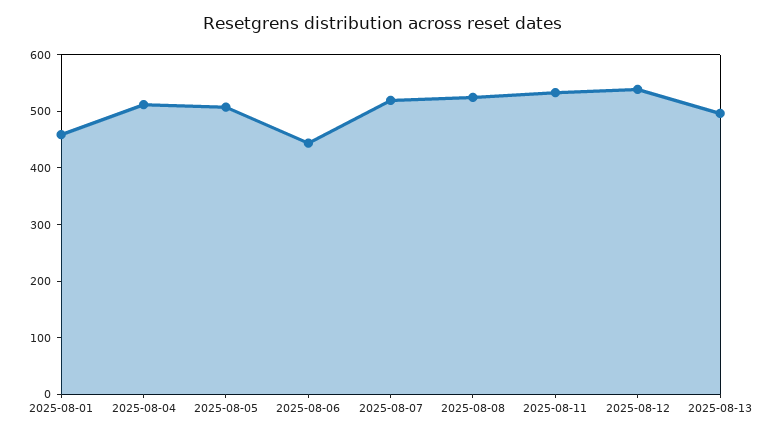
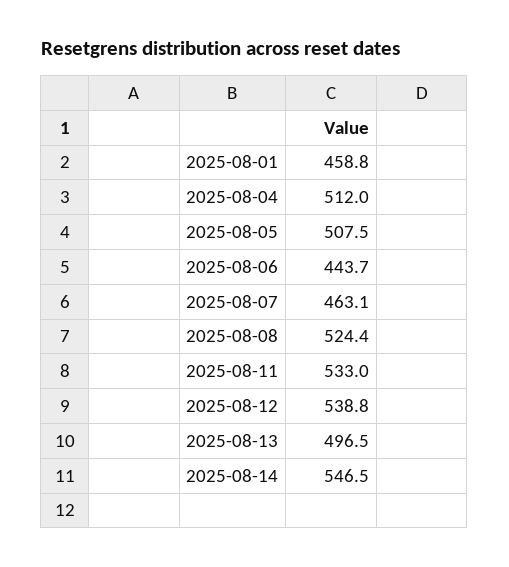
2025-08-07: 520 -> 463.1
2025-08-14: none -> 546.5

